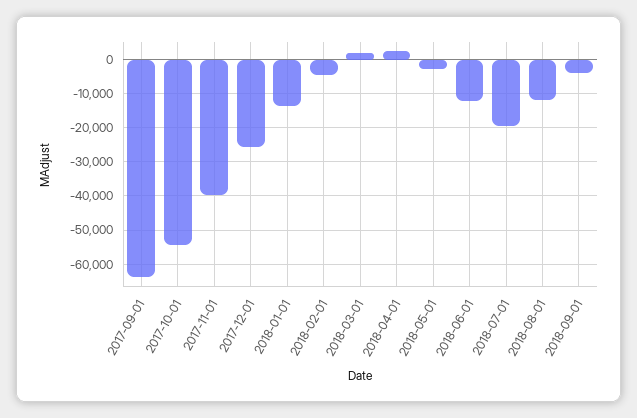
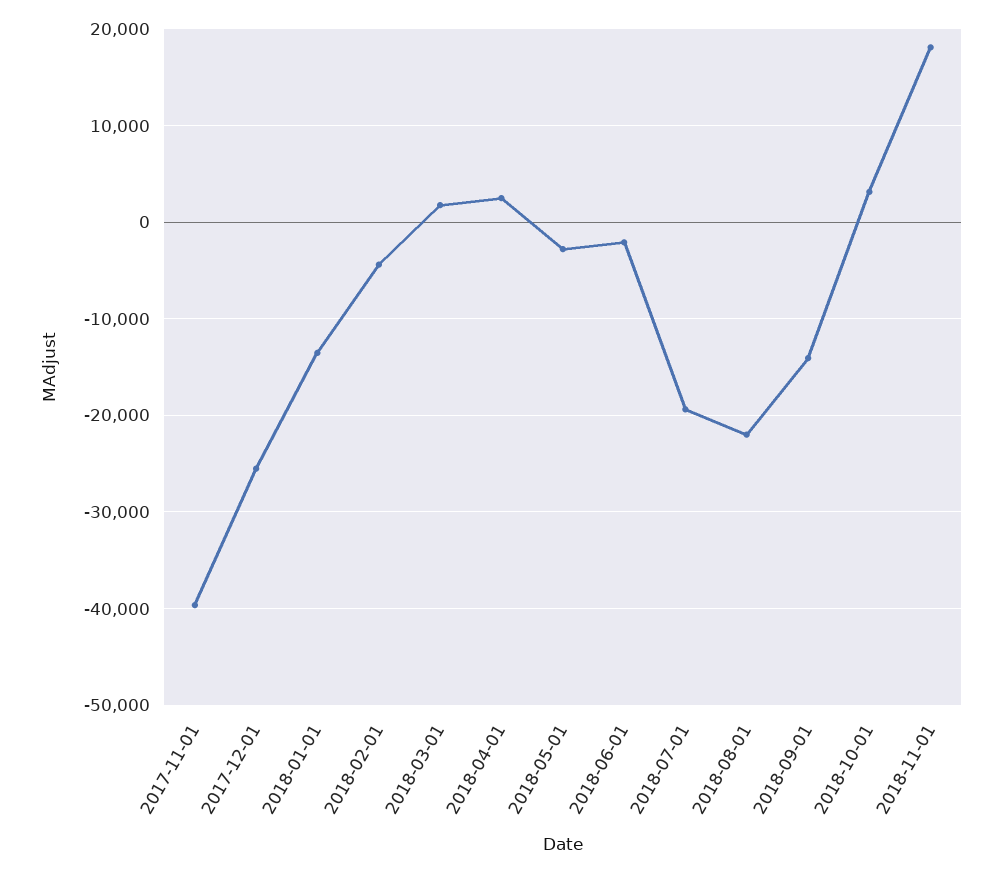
2017-09-01: -64000 -> none
2017-10-01: -54000 -> none
2018-06-01: -12000 -> -2000
2018-08-01: -12000 -> -22000
2018-09-01: -4000 -> -14000
2018-10-01: none -> 3000
2018-11-01: none -> 18000

